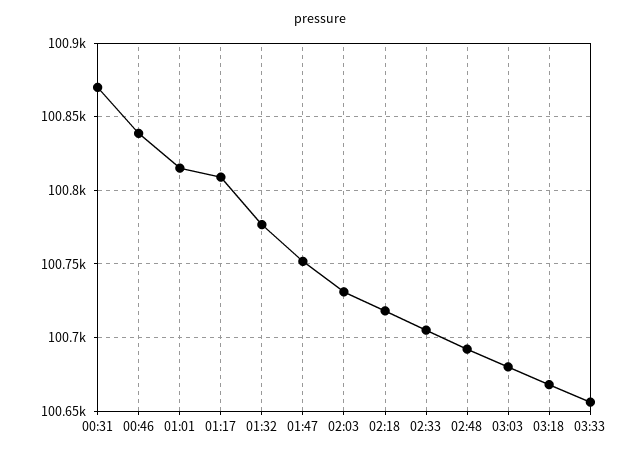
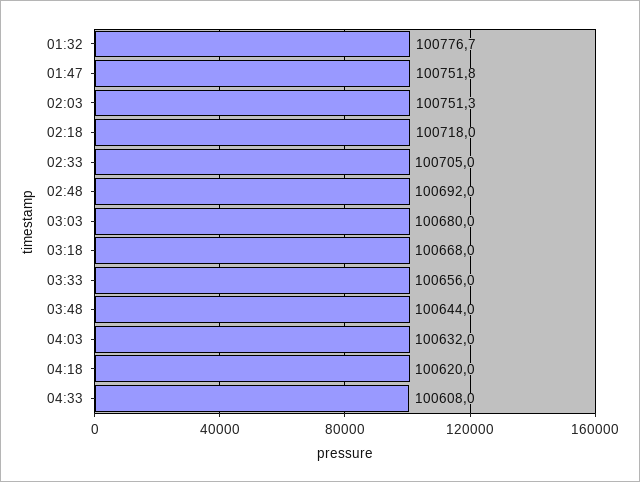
00:31: 100870 -> none
00:46: 100840 -> none
01:01: 100815 -> none
01:17: 100810 -> none
02:03: 100730 -> 100751.3
03:48: none -> 100644
04:03: none -> 100632
04:18: none -> 100620
04:33: none -> 100608

